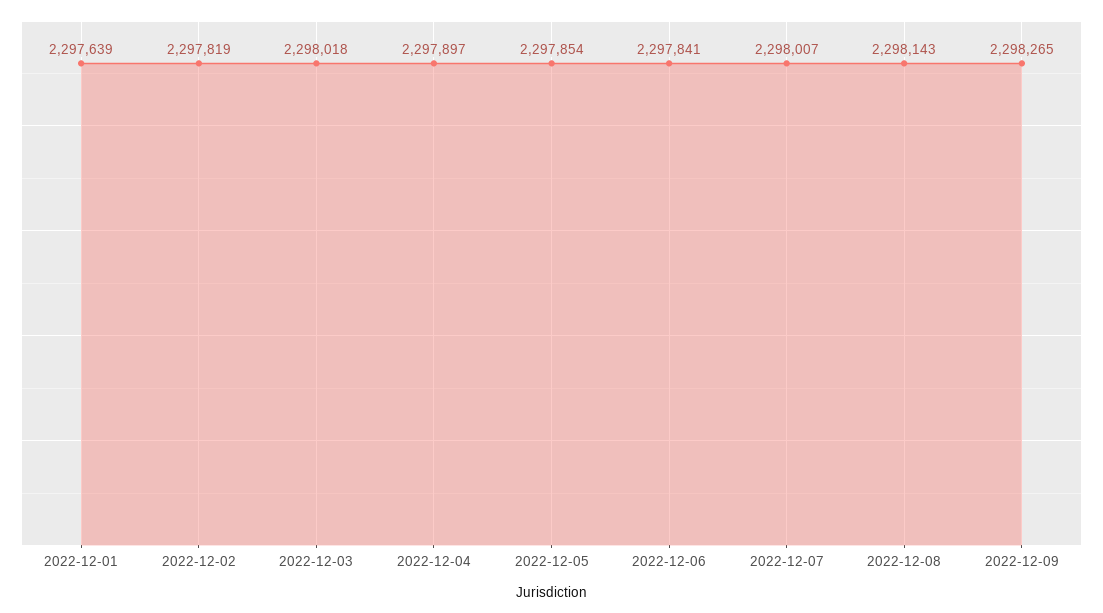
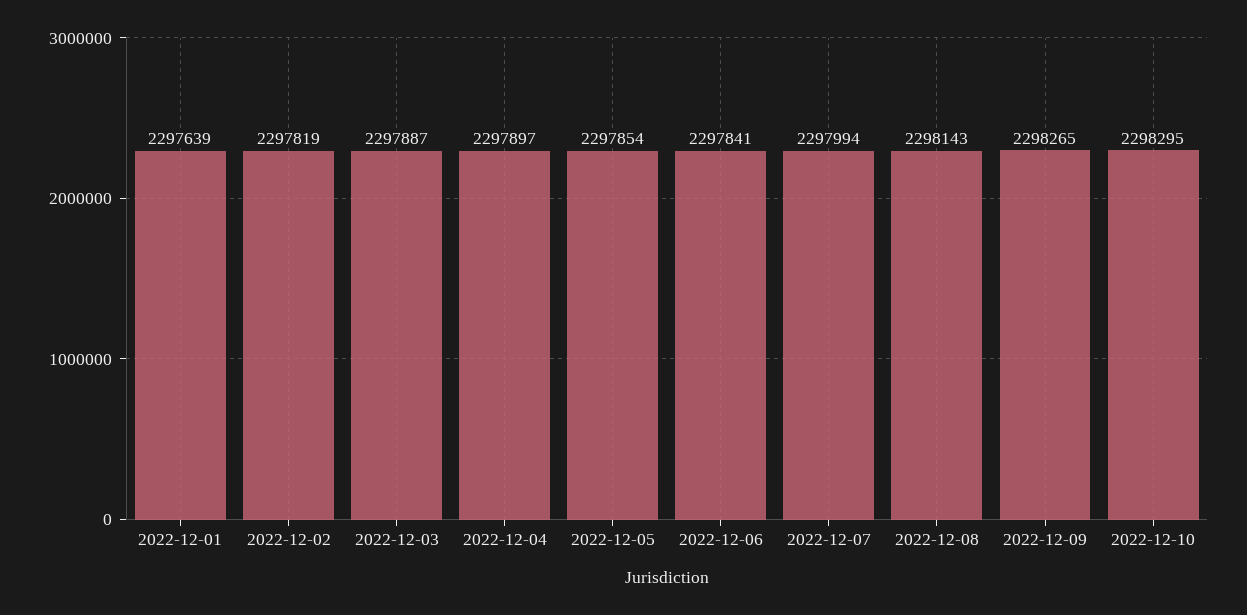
2022-12-03: 2298018 -> 2297887
2022-12-07: 2298007 -> 2297994
2022-12-10: none -> 2298295

